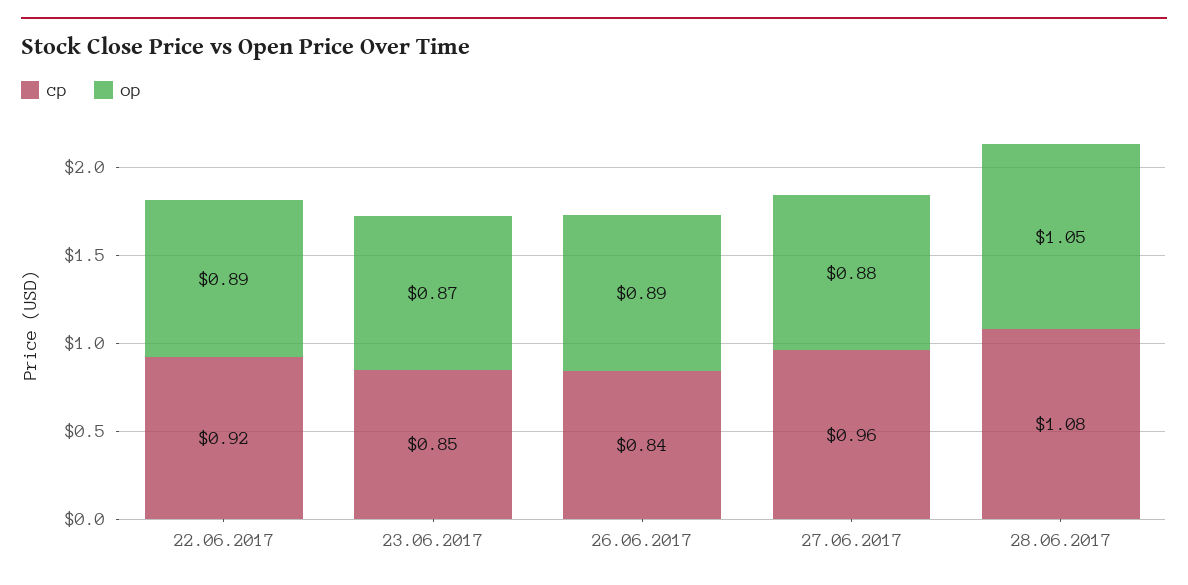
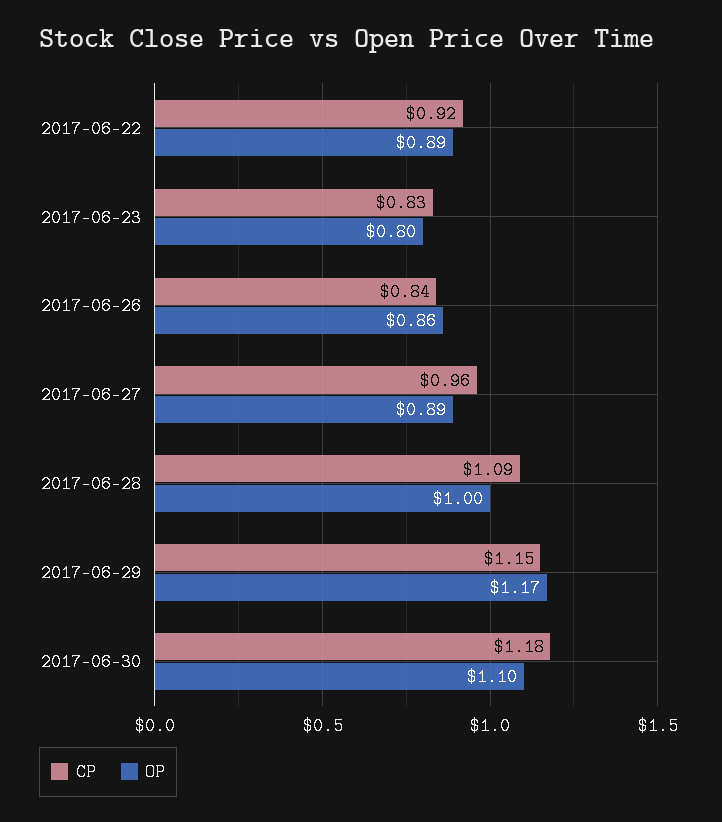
cp, 23.06.2017: 0.85 -> 0.83
op, 23.06.2017: 0.87 -> 0.8
op, 26.06.2017: 0.89 -> 0.86
op, 27.06.2017: 0.88 -> 0.89
cp, 28.06.2017: 1.08 -> 1.09
op, 28.06.2017: 1.05 -> 1
cp, 2017-06-29: none -> 1.15
op, 2017-06-29: none -> 1.17
cp, 2017-06-30: none -> 1.18
op, 2017-06-30: none -> 1.1

